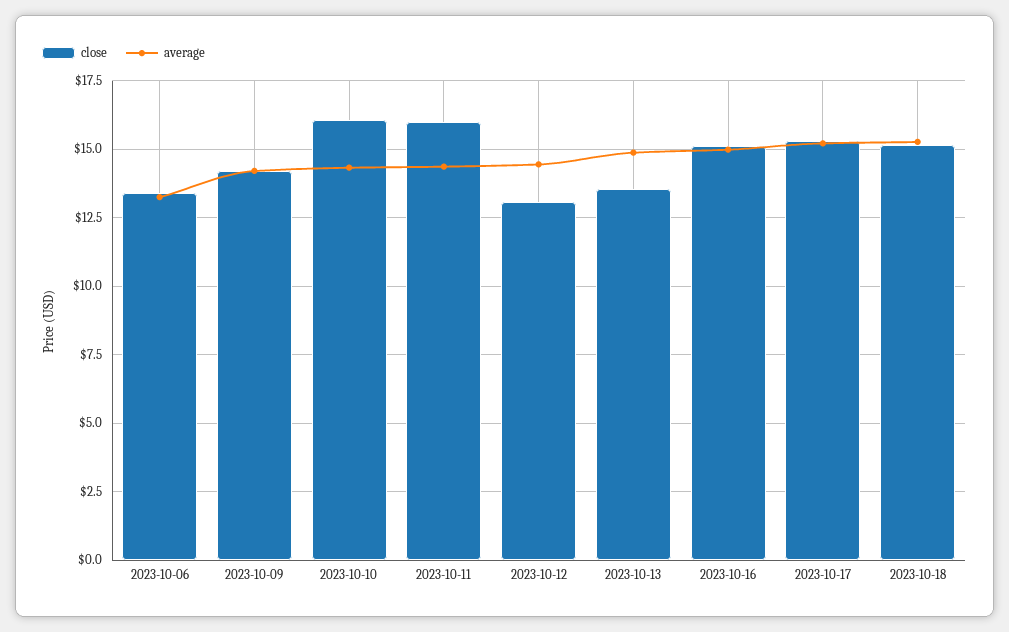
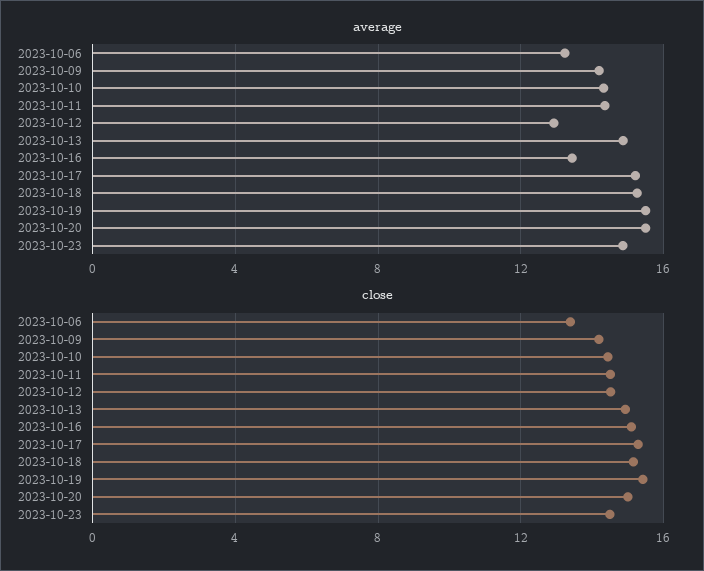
close, 2023-10-10: 16 -> 14.5
close, 2023-10-11: 16 -> 14.5
close, 2023-10-12: 13 -> 14.5
average, 2023-10-12: 14.5 -> 13
close, 2023-10-13: 13.5 -> 15
average, 2023-10-16: 15 -> 13.5
average, 2023-10-19: none -> 15.5
average, 2023-10-20: none -> 15.5
average, 2023-10-23: none -> 15
close, 2023-10-19: none -> 15.5
close, 2023-10-20: none -> 15
close, 2023-10-23: none -> 14.5

